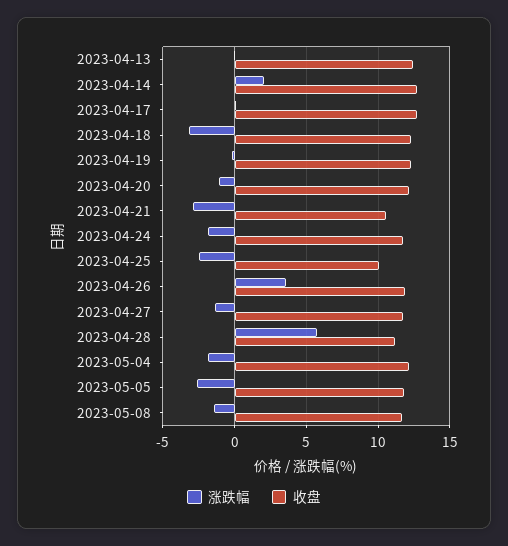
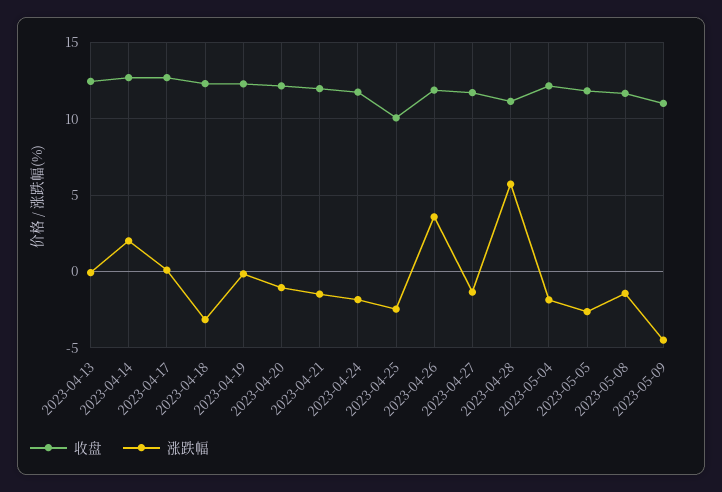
涨跌幅, 2023-04-21: -3 -> -1.5
收盘, 2023-04-21: 10.5 -> 12
收盘, 2023-05-09: none -> 11
涨跌幅, 2023-05-09: none -> -4.5

